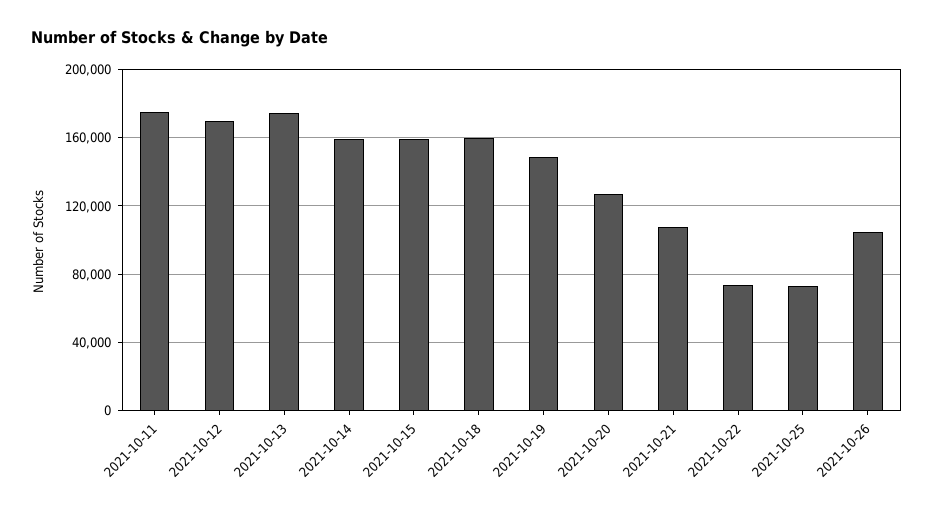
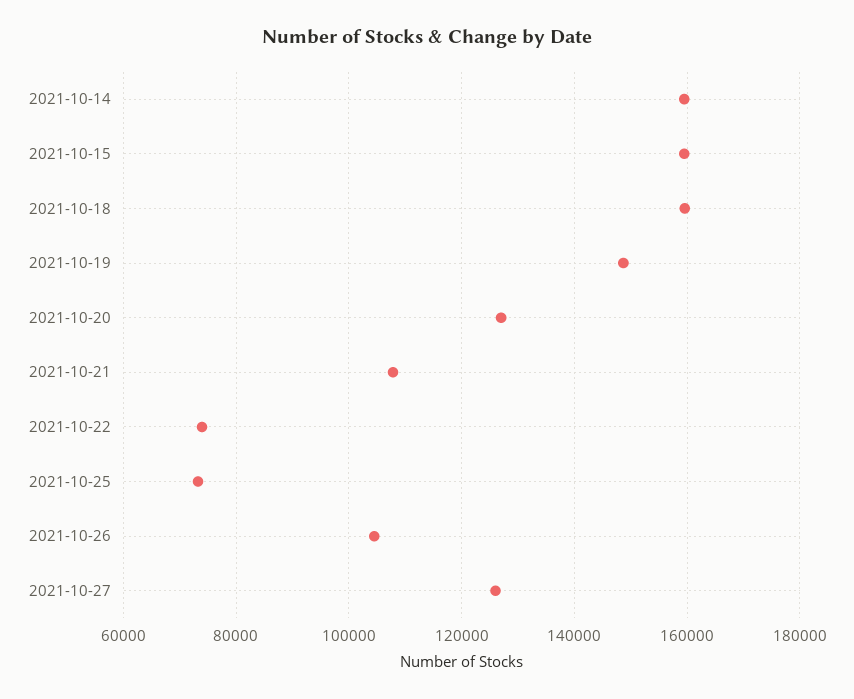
2021-10-11: 175000 -> none
2021-10-12: 170000 -> none
2021-10-13: 175000 -> none
2021-10-27: none -> 126000

